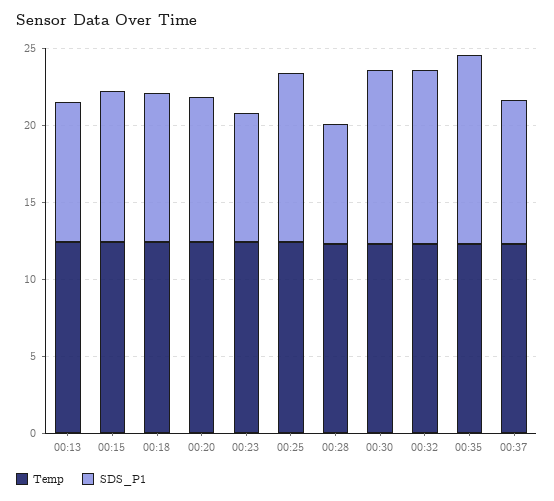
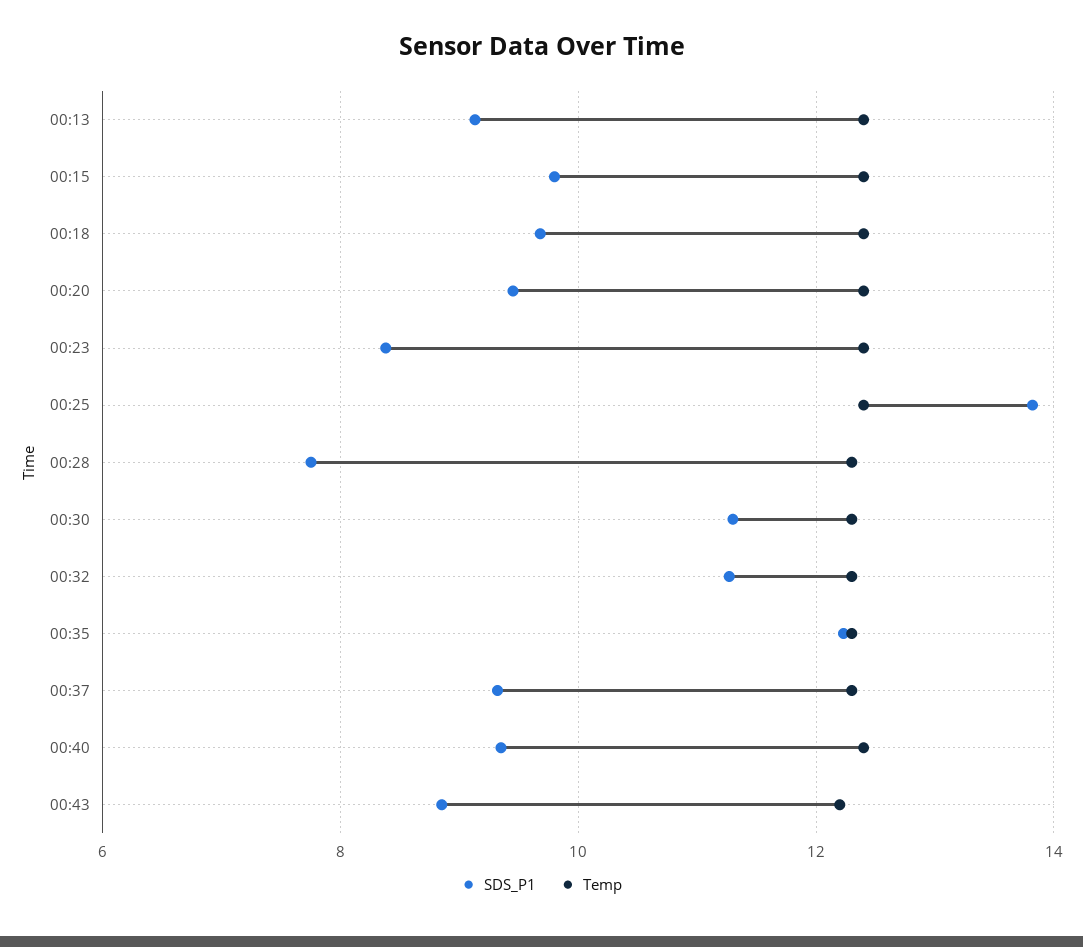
SDS_P1, 00:25: 11 -> 13.8
SDS_P1, 00:40: none -> 9.4
Temp, 00:40: none -> 12.4
SDS_P1, 00:43: none -> 8.8
Temp, 00:43: none -> 12.2

